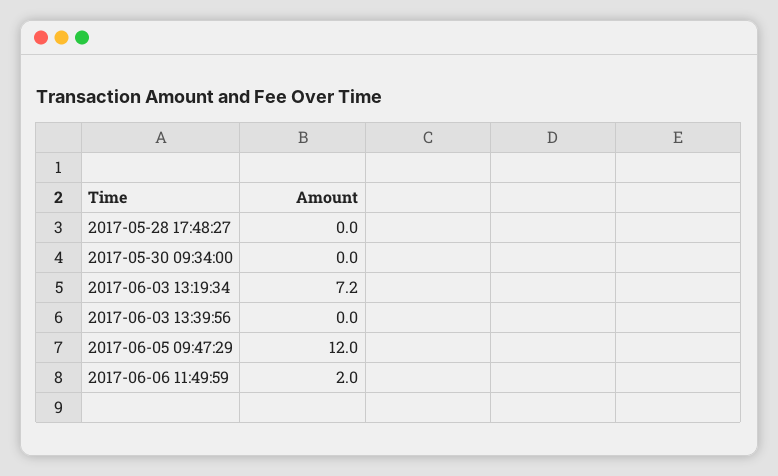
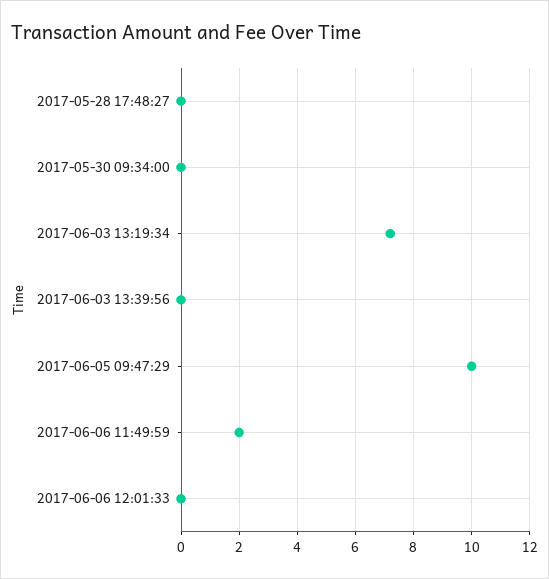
2017-06-05 09:47:29: 12 -> 10
2017-06-06 12:01:33: none -> 0

